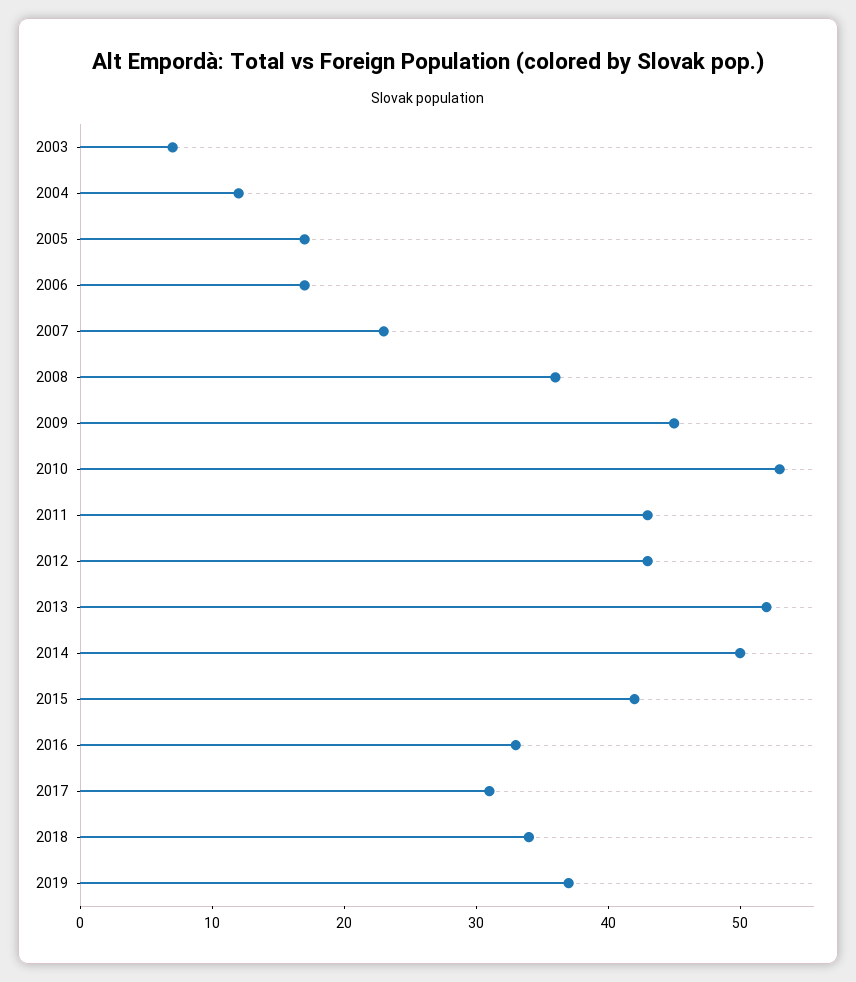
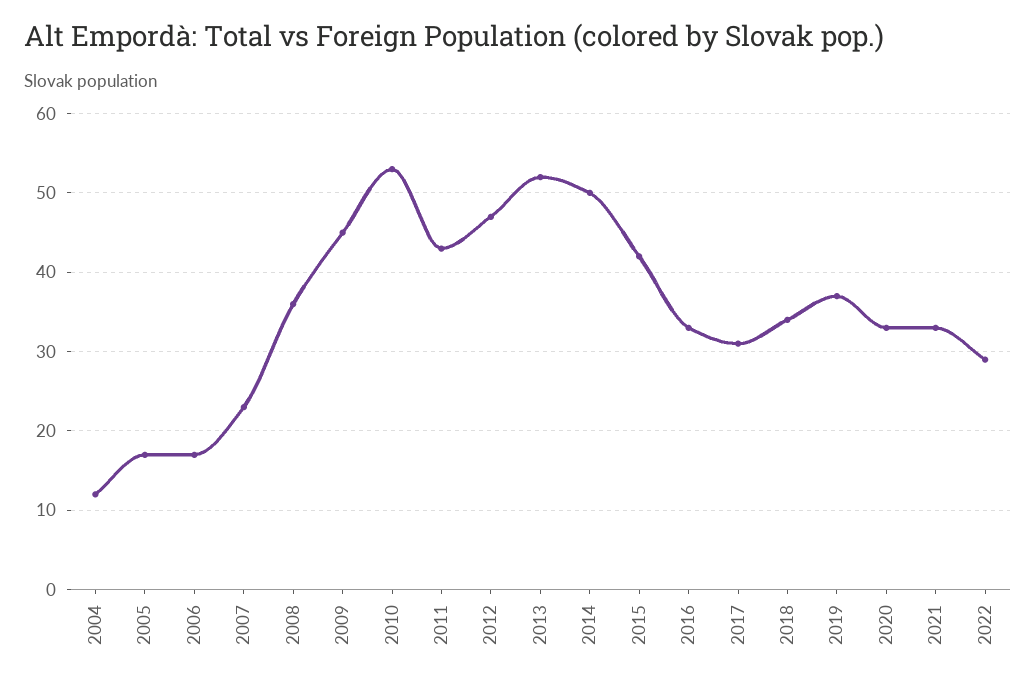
2003: 7 -> none
2012: 43 -> 47
2020: none -> 33
2021: none -> 33
2022: none -> 29

